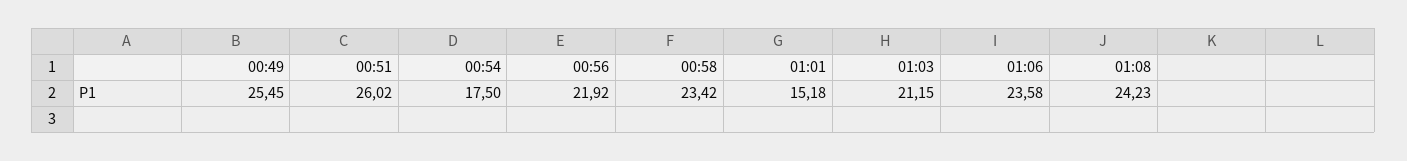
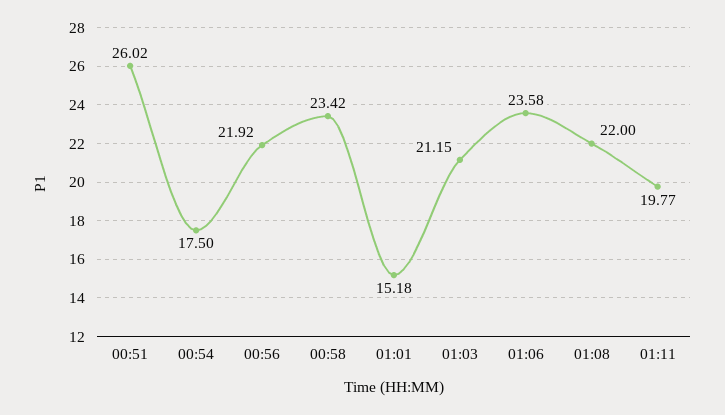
00:49: 25.45 -> none
01:08: 24.23 -> 22
01:11: none -> 19.77

